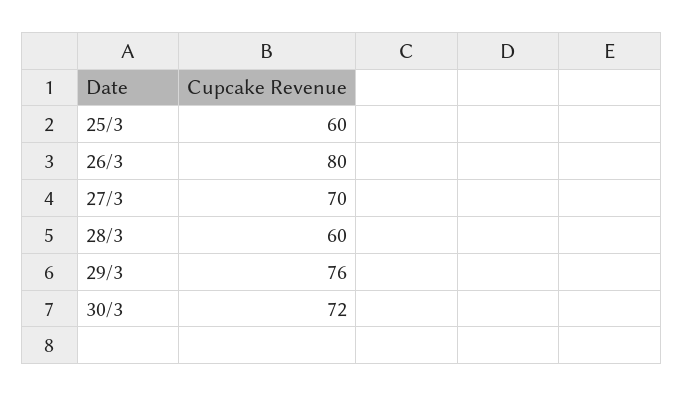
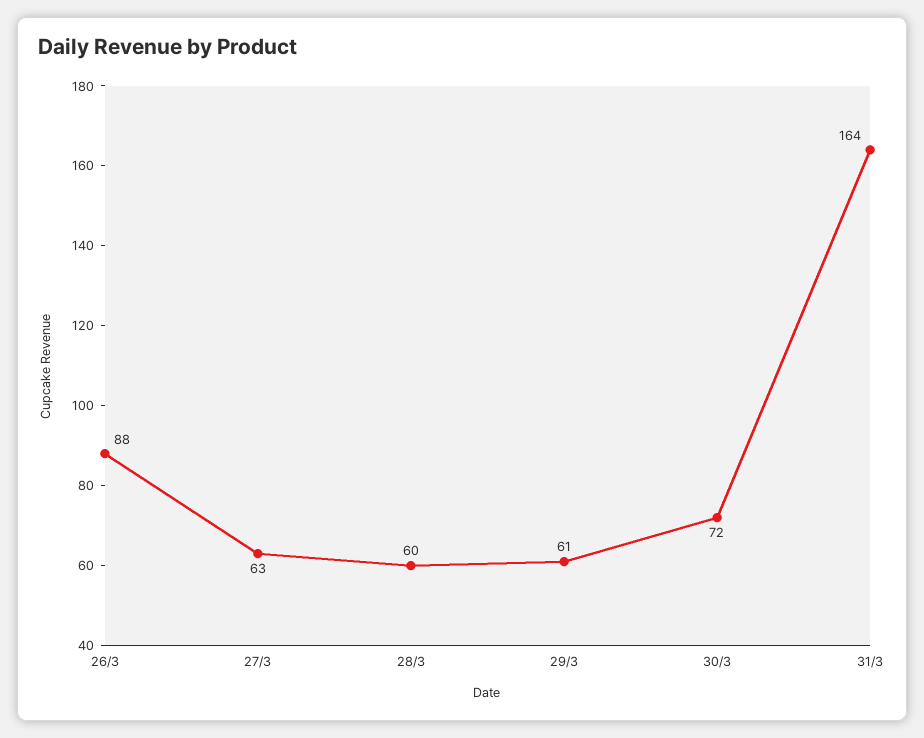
25/3: 60 -> none
26/3: 80 -> 88
27/3: 70 -> 63
29/3: 76 -> 61
31/3: none -> 164

